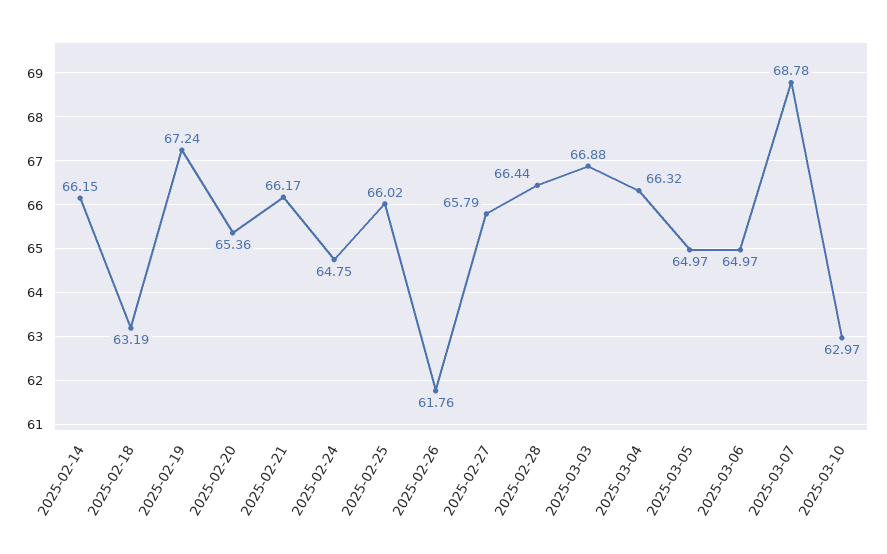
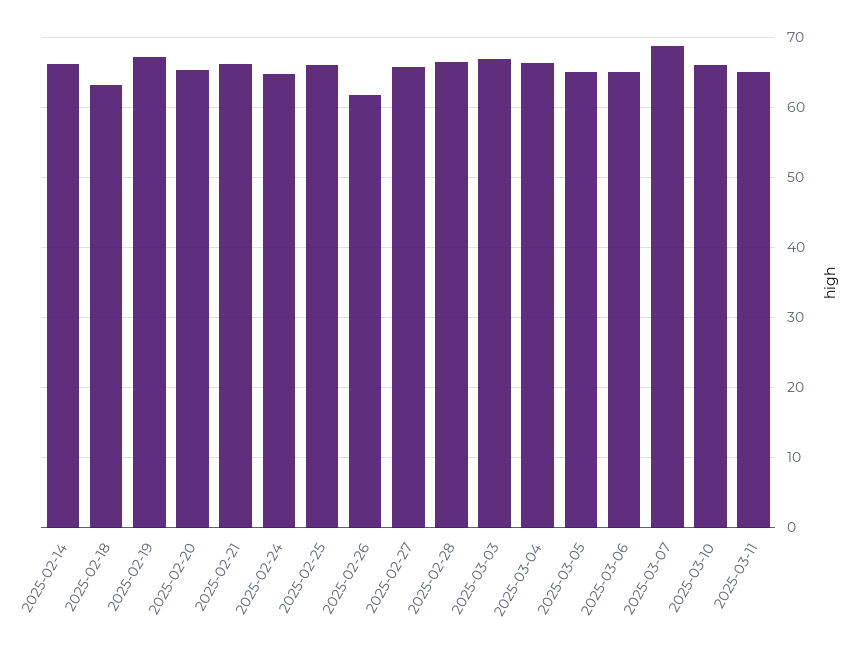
2025-03-10: 62.97 -> 66
2025-03-11: none -> 65

